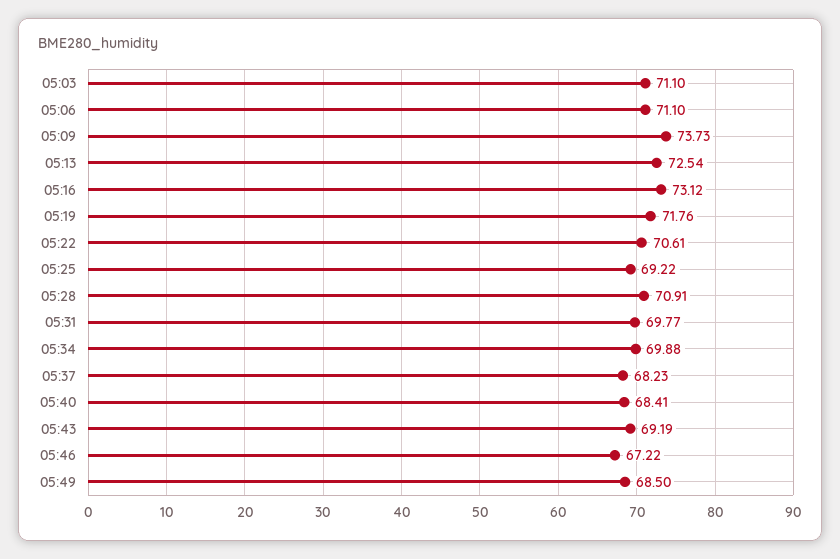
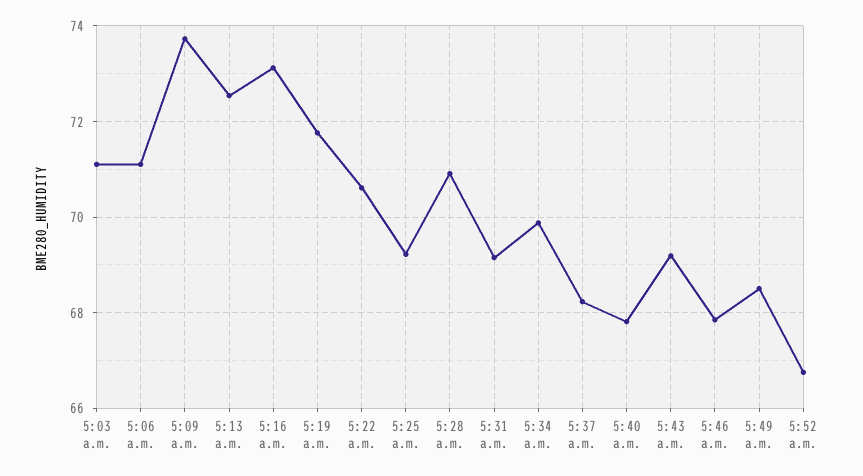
05:31: 69.77 -> 69.2
05:40: 68.41 -> 67.8
05:46: 67.22 -> 67.8
5:52 a.m.: none -> 66.8

